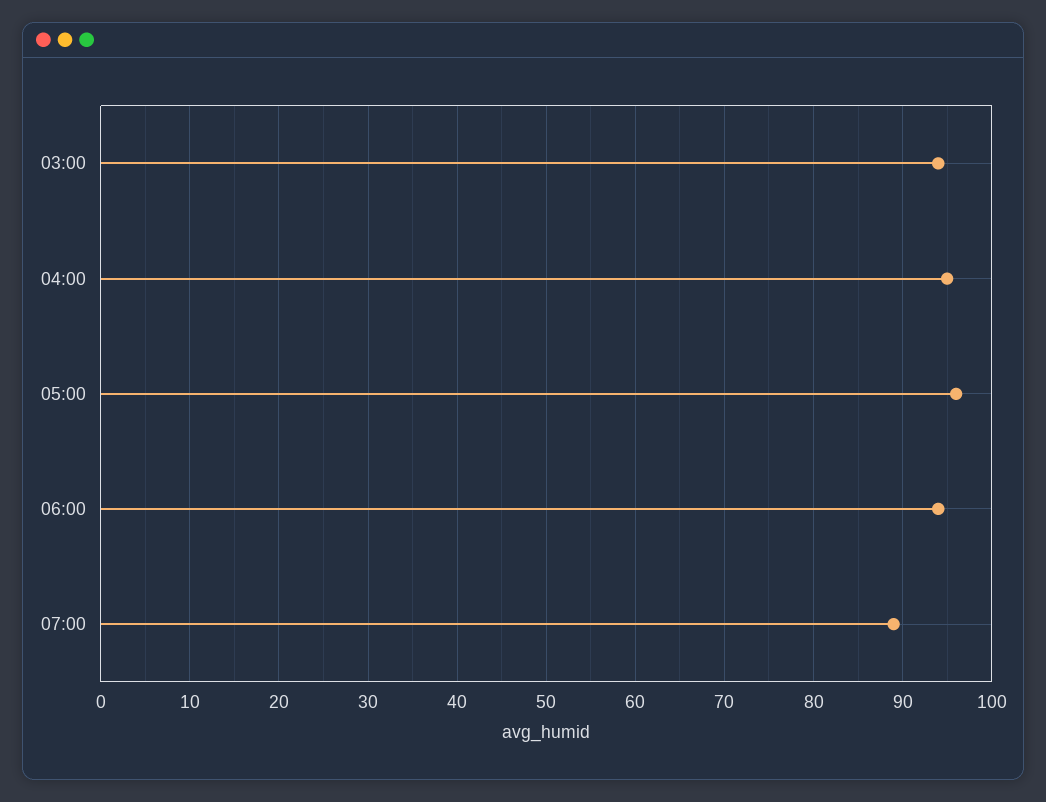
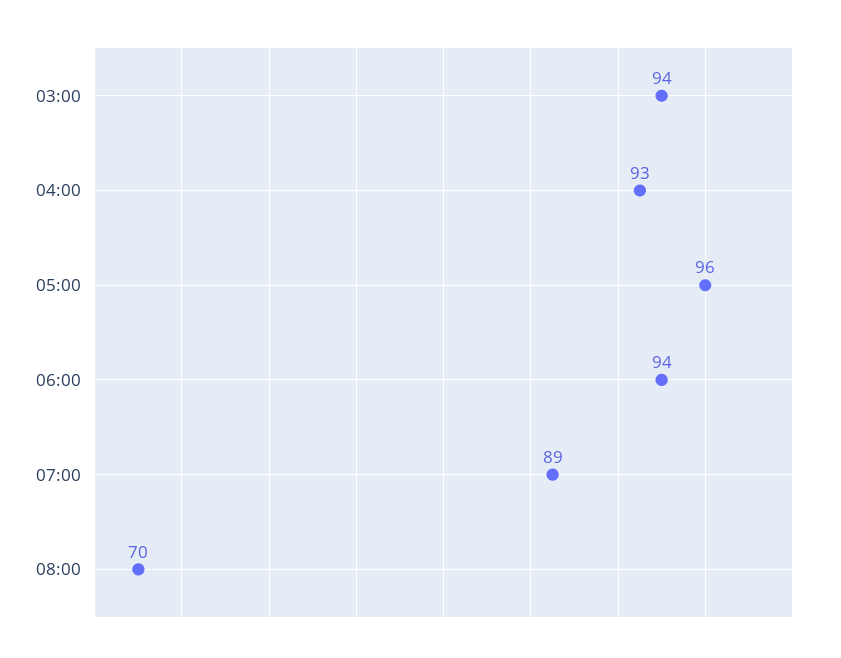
04:00: 95 -> 93
08:00: none -> 70

